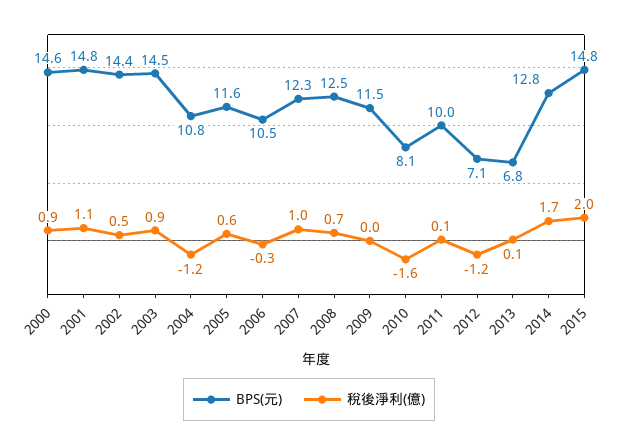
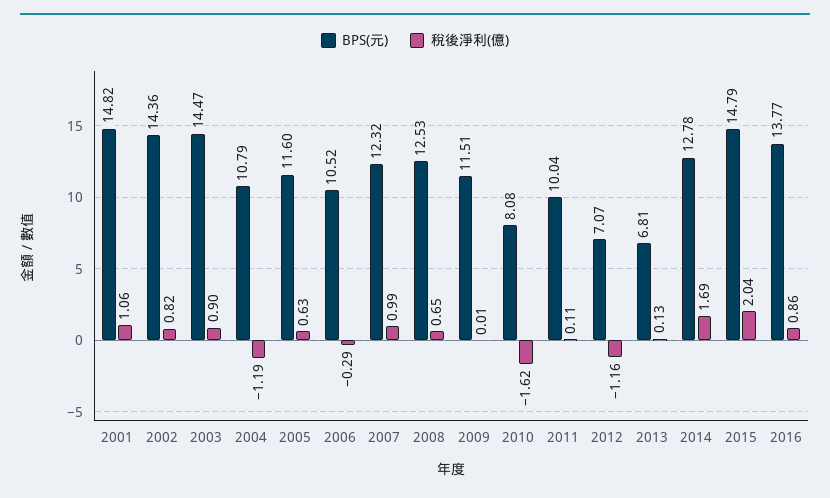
BPS(元), 2000: 14.6 -> none
稅後淨利(億), 2000: 0.9 -> none
稅後淨利(億), 2002: 0.5 -> 0.82
BPS(元), 2016: none -> 13.77
稅後淨利(億), 2016: none -> 0.86

